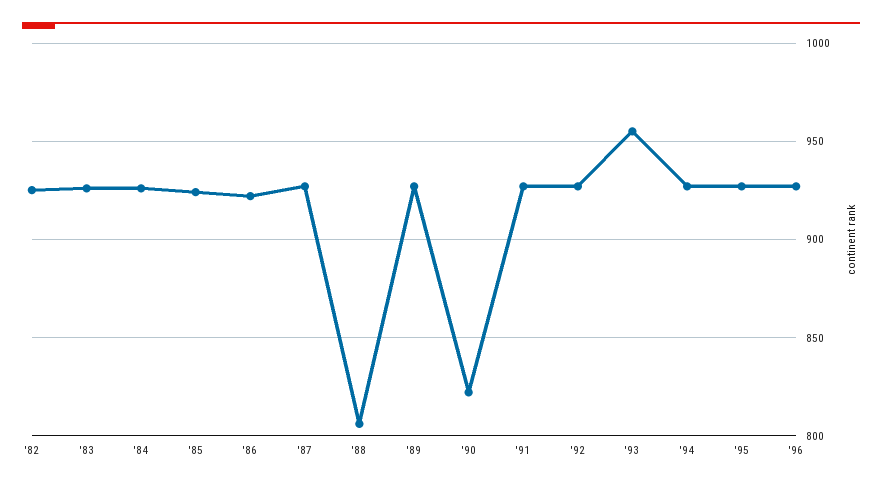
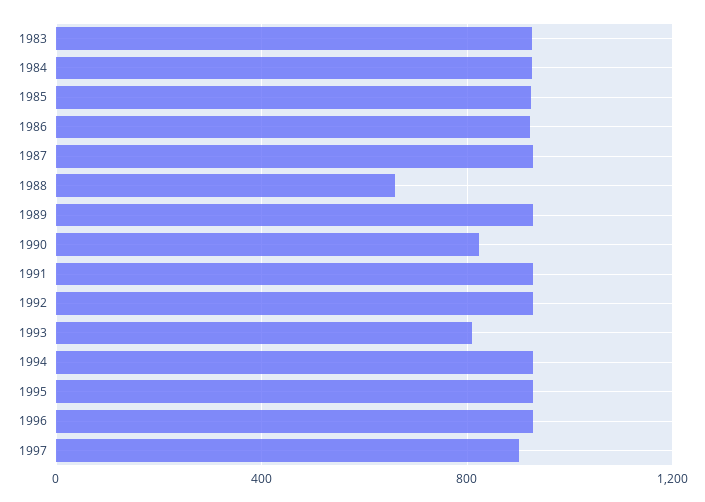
'82: 925 -> none
'88: 805 -> 650
'93: 955 -> 800
1997: none -> 900

